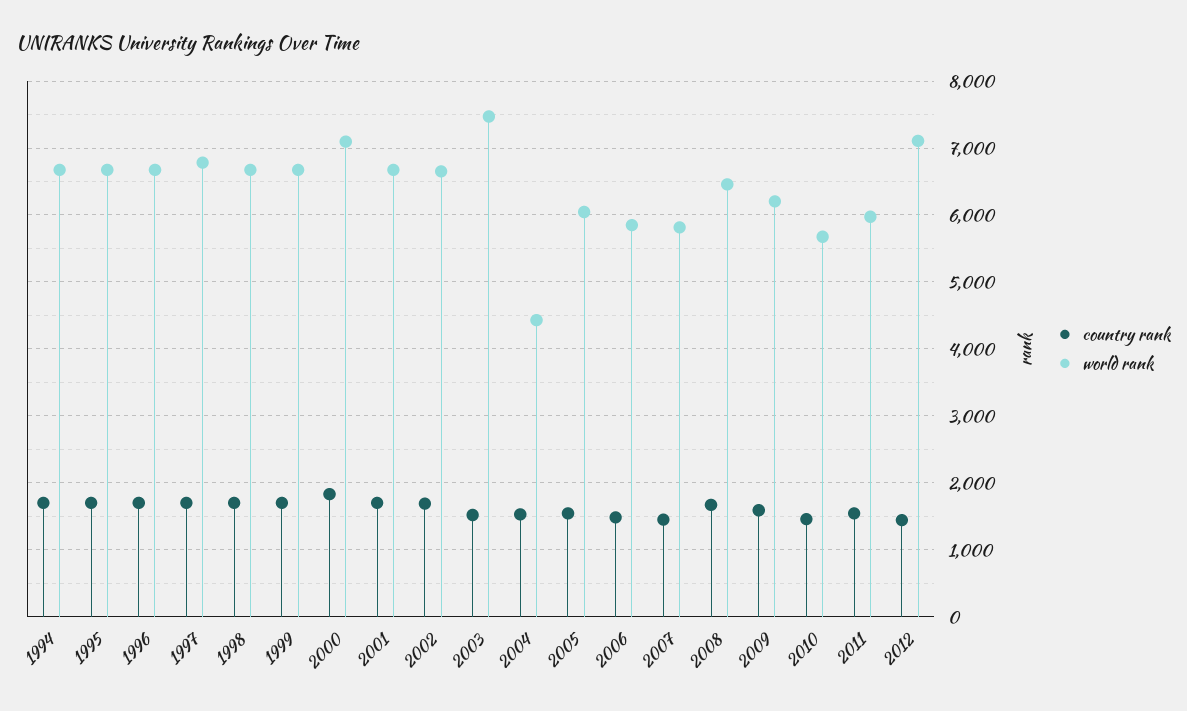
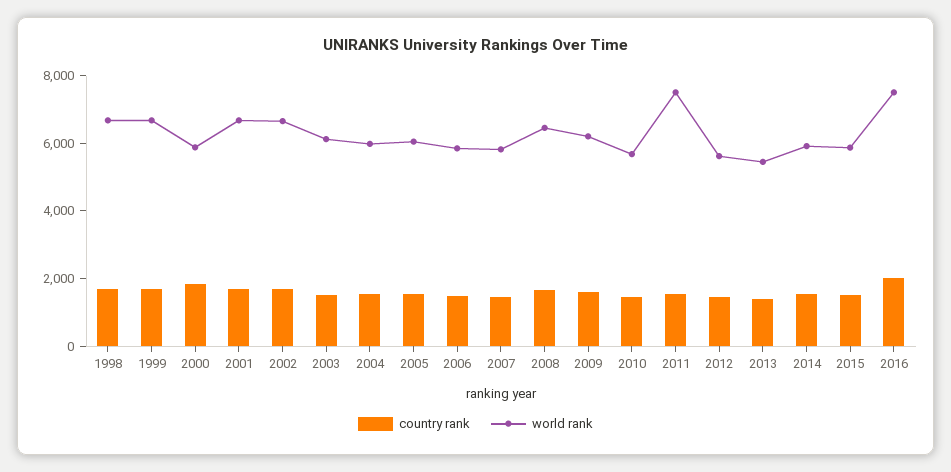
country rank, 1994: 1700 -> none
world rank, 1994: 6700 -> none
country rank, 1995: 1700 -> none
world rank, 1995: 6700 -> none
country rank, 1996: 1700 -> none
world rank, 1996: 6700 -> none
country rank, 1997: 1700 -> none
world rank, 1997: 6800 -> none
world rank, 2000: 7100 -> 6000
world rank, 2003: 7500 -> 6000
world rank, 2004: 4400 -> 6000
world rank, 2011: 6000 -> 7500
world rank, 2012: 7100 -> 5500
country rank, 2013: none -> 1500
world rank, 2013: none -> 5500
country rank, 2014: none -> 1500
world rank, 2014: none -> 6000
country rank, 2015: none -> 1500
world rank, 2015: none -> 6000
country rank, 2016: none -> 2000
world rank, 2016: none -> 7500

